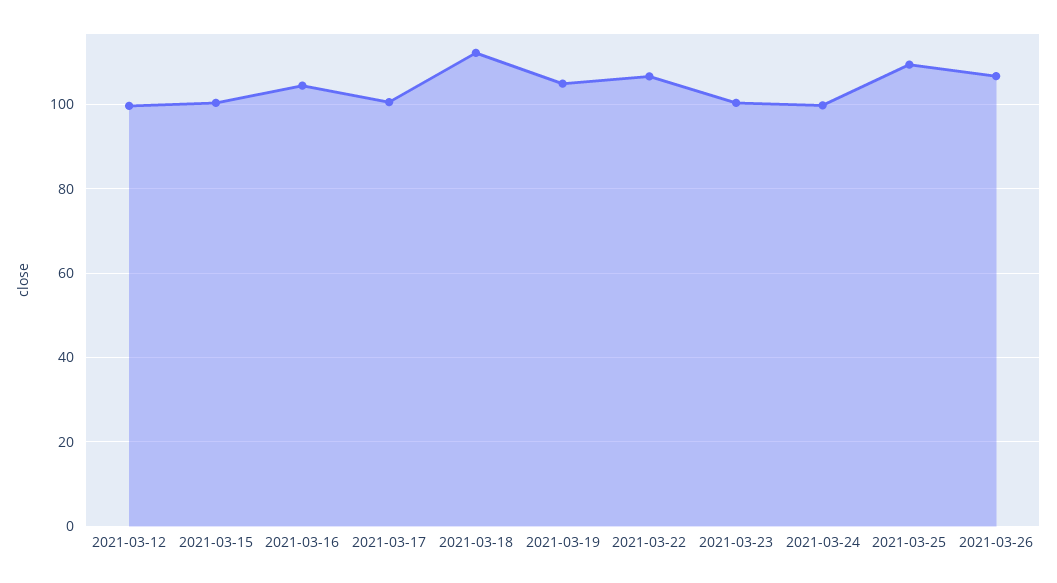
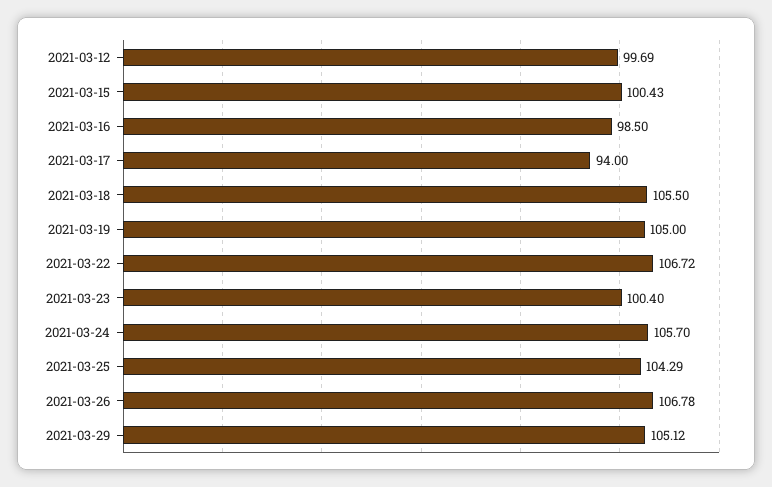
2021-03-16: 104 -> 98.5
2021-03-17: 100 -> 94
2021-03-18: 112 -> 105.5
2021-03-24: 100 -> 105.7
2021-03-25: 110 -> 104.29
2021-03-29: none -> 105.12

